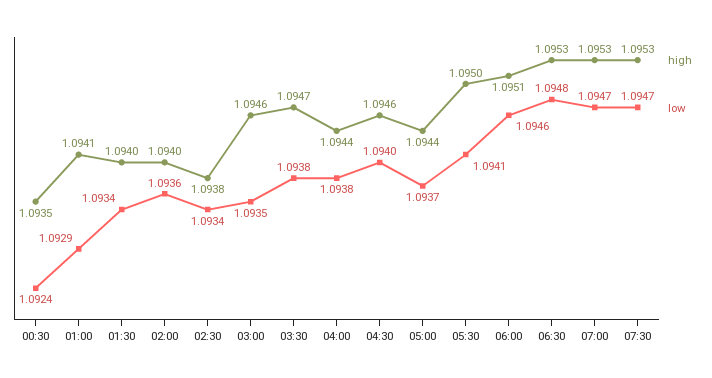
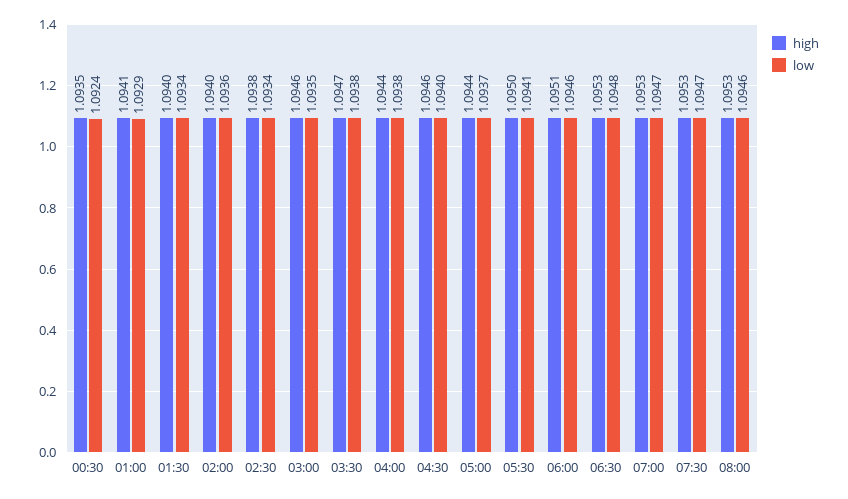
high, 08:00: none -> 1.0953
low, 08:00: none -> 1.0946

